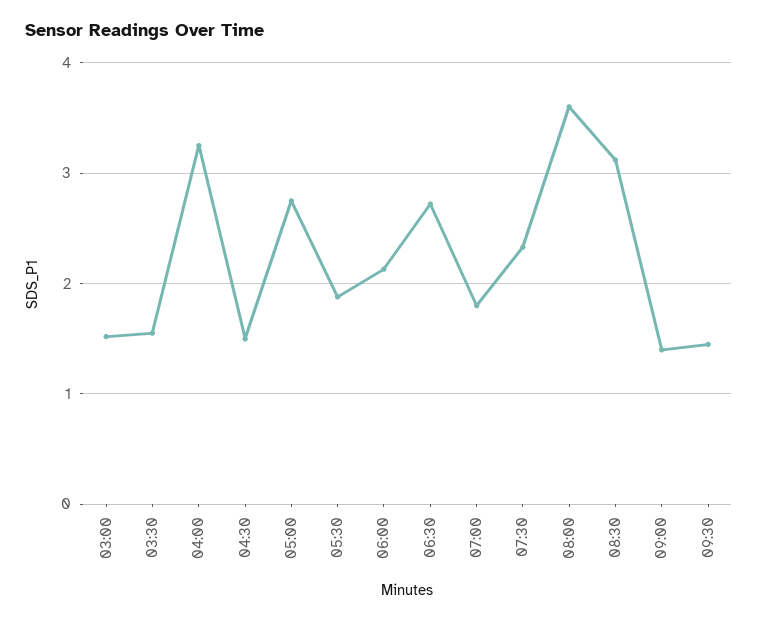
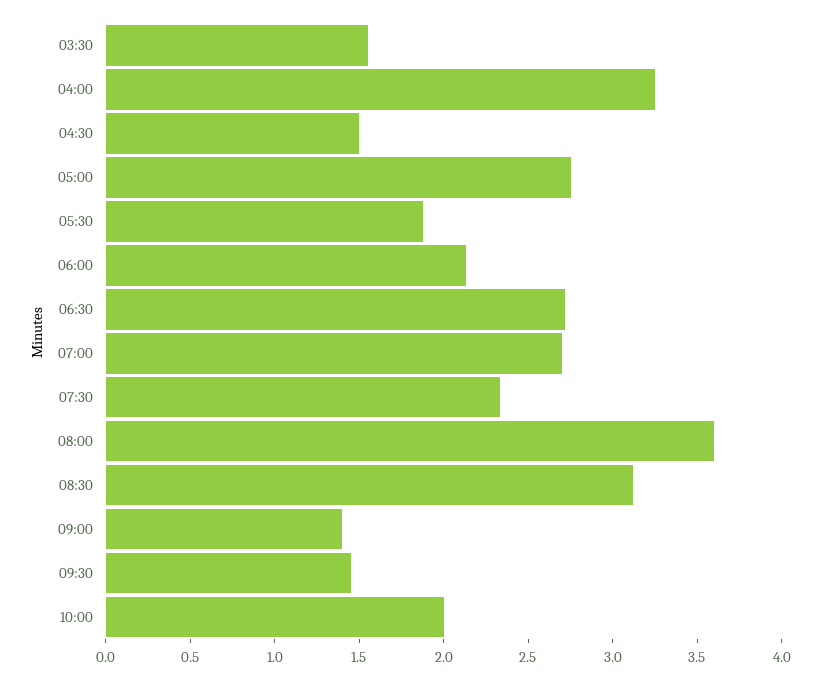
03:00: 1.5 -> none
07:00: 1.8 -> 2.7
10:00: none -> 2

